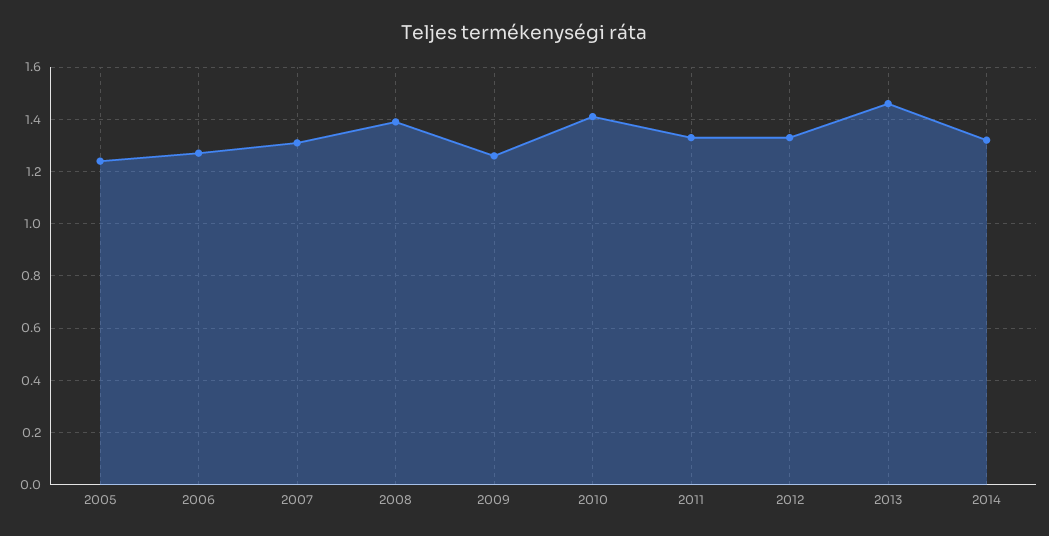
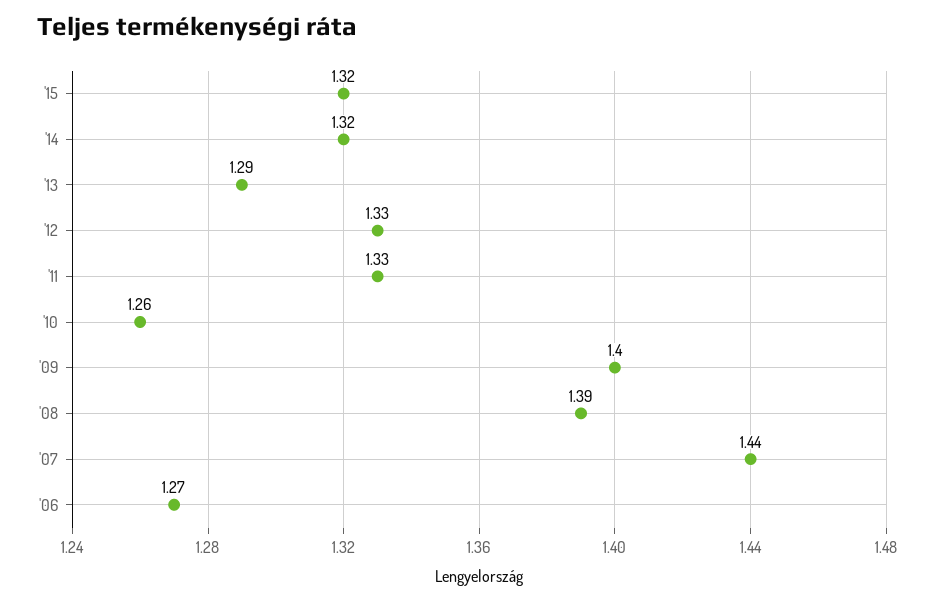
2005: 1.25 -> none
2007: 1.3 -> 1.44
2009: 1.25 -> 1.4
2010: 1.4 -> 1.26
2013: 1.45 -> 1.29
'15: none -> 1.32

